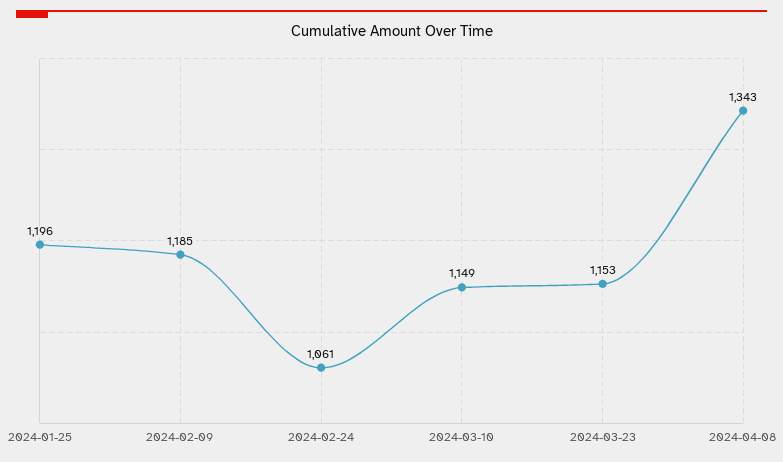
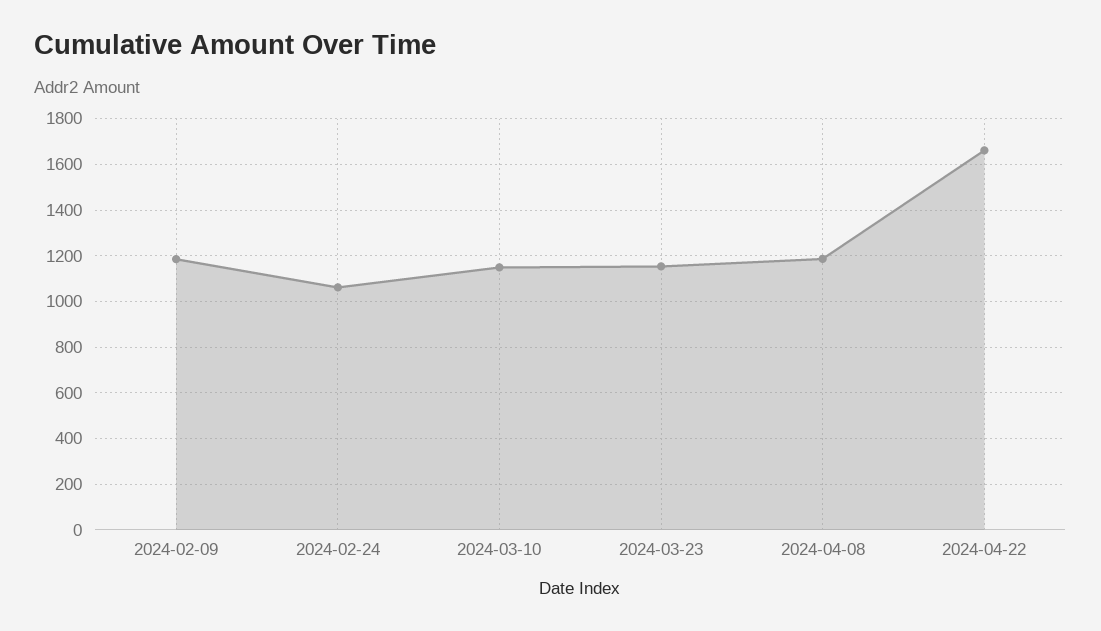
2024-01-25: 1196 -> none
2024-04-08: 1343 -> 1200
2024-04-22: none -> 1650

